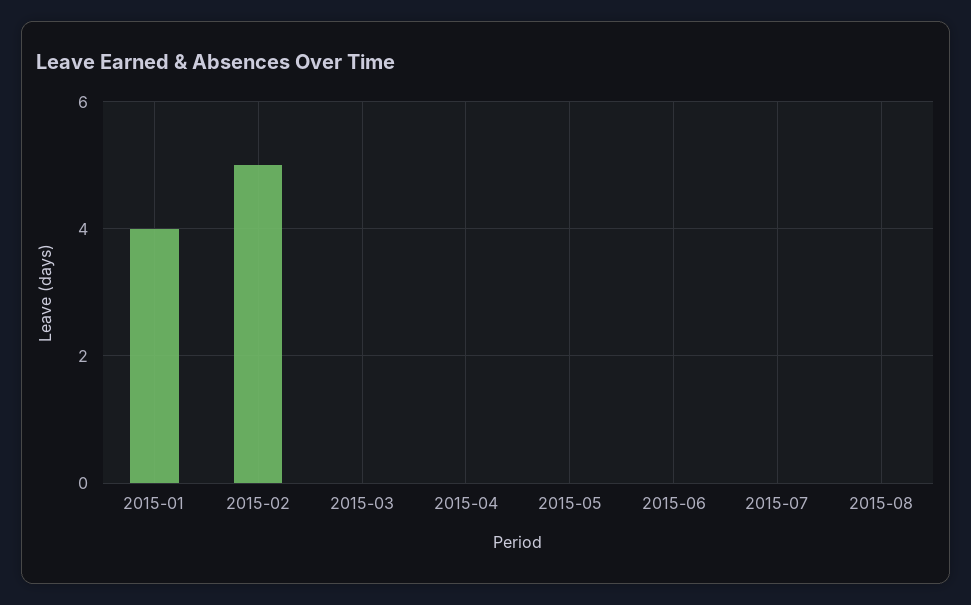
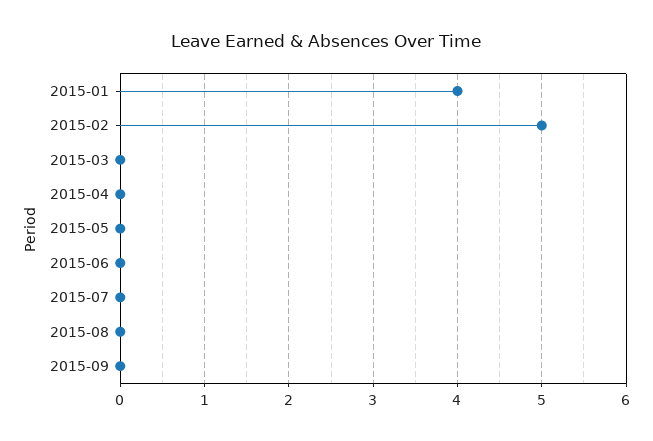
2015-09: none -> 0

